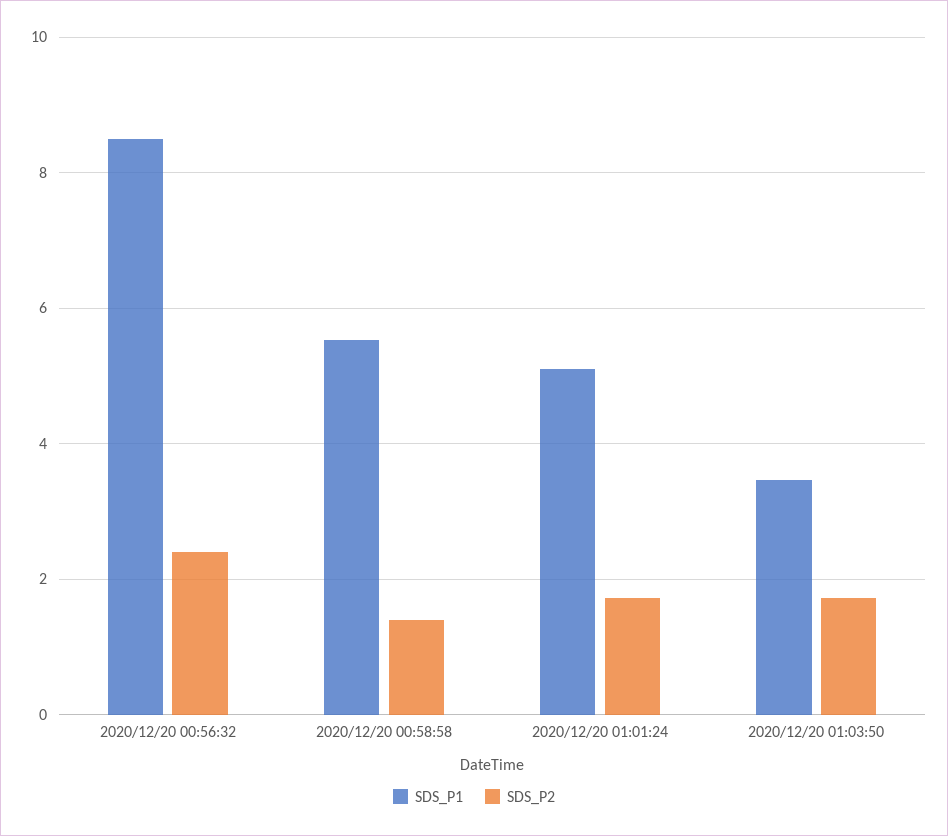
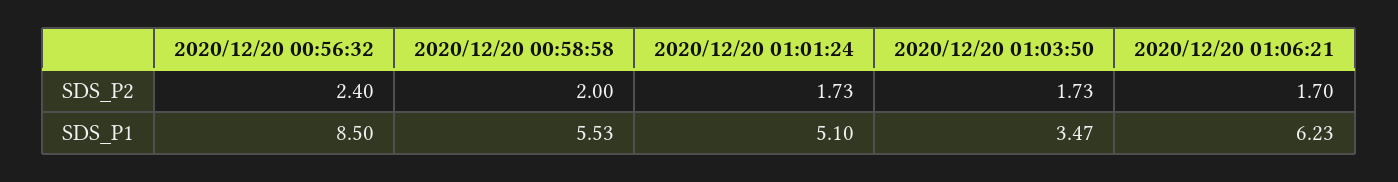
SDS_P2, 2020/12/20 00:58:58: 1.4 -> 2
SDS_P2, 2020/12/20 01:06:21: none -> 1.7
SDS_P1, 2020/12/20 01:06:21: none -> 6.23

